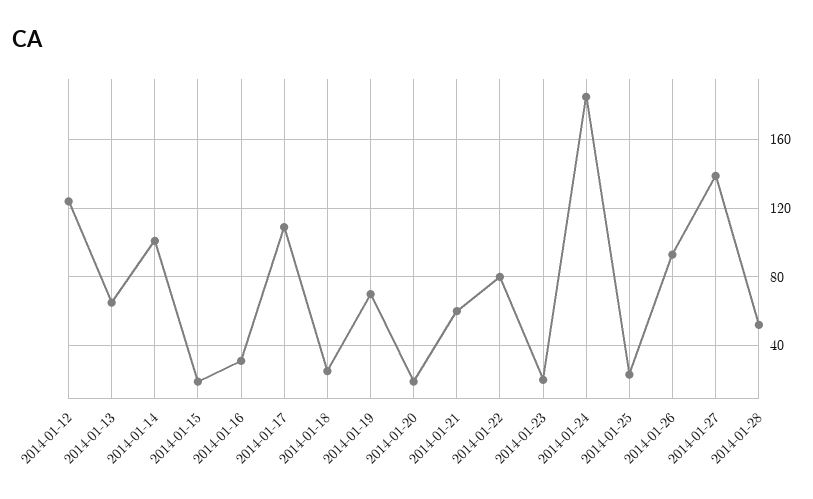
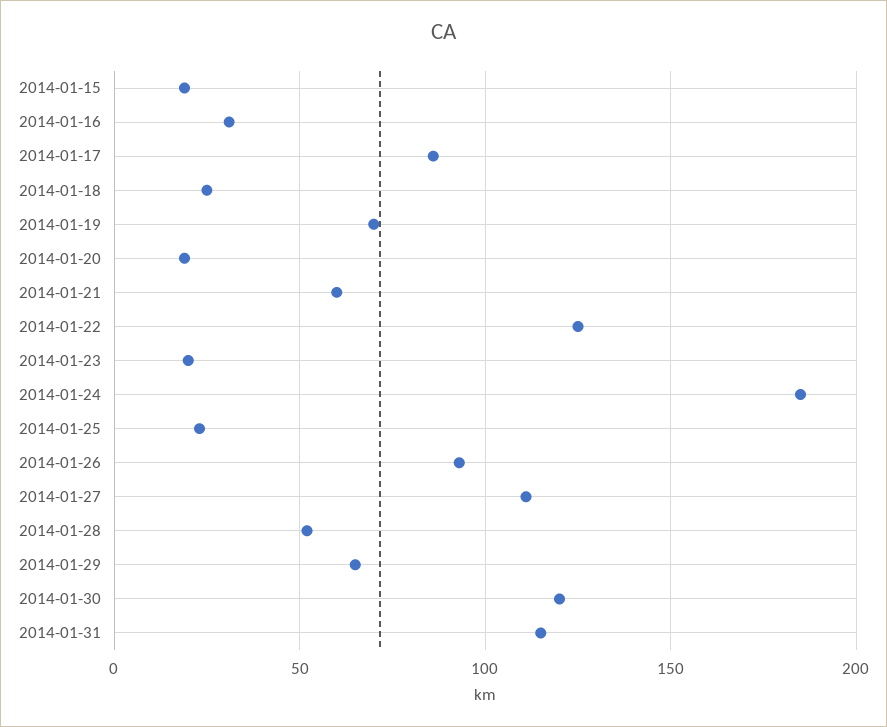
2014-01-12: 125 -> none
2014-01-13: 65 -> none
2014-01-14: 100 -> none
2014-01-17: 110 -> 85
2014-01-22: 80 -> 125
2014-01-27: 140 -> 110
2014-01-29: none -> 65
2014-01-30: none -> 120
2014-01-31: none -> 115

